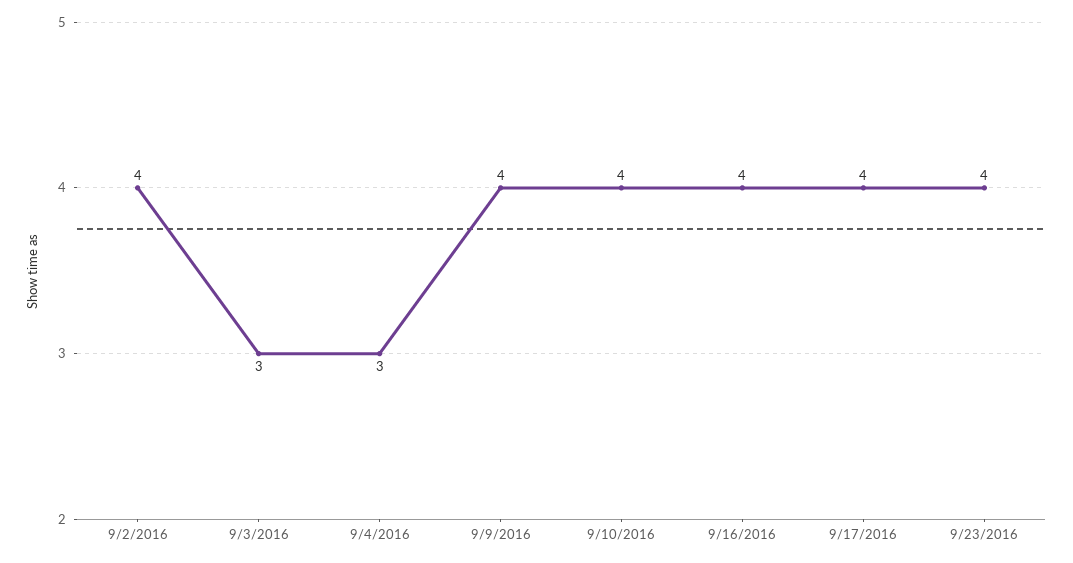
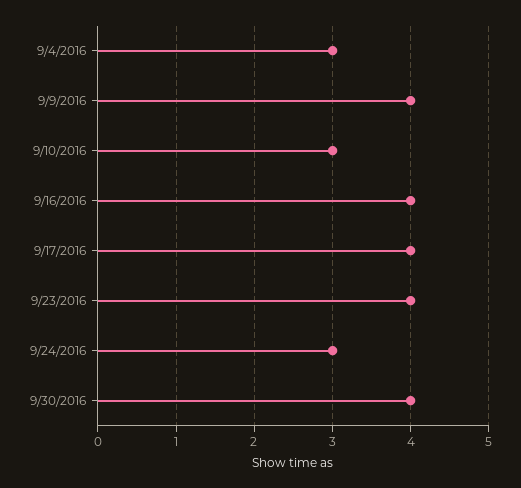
9/2/2016: 4 -> none
9/3/2016: 3 -> none
9/10/2016: 4 -> 3
9/24/2016: none -> 3
9/30/2016: none -> 4

